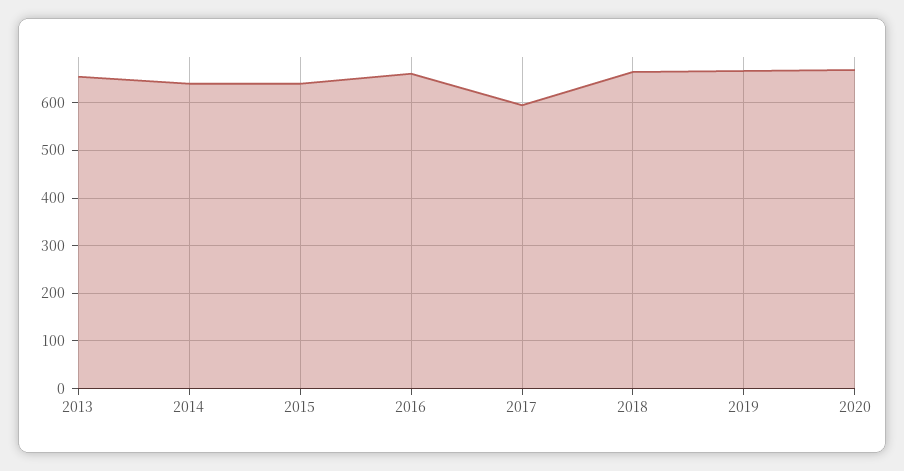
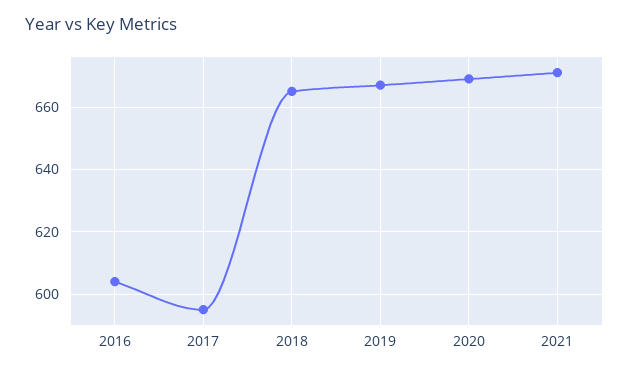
2013: 660 -> none
2014: 640 -> none
2015: 640 -> none
2016: 660 -> 605
2021: none -> 670

